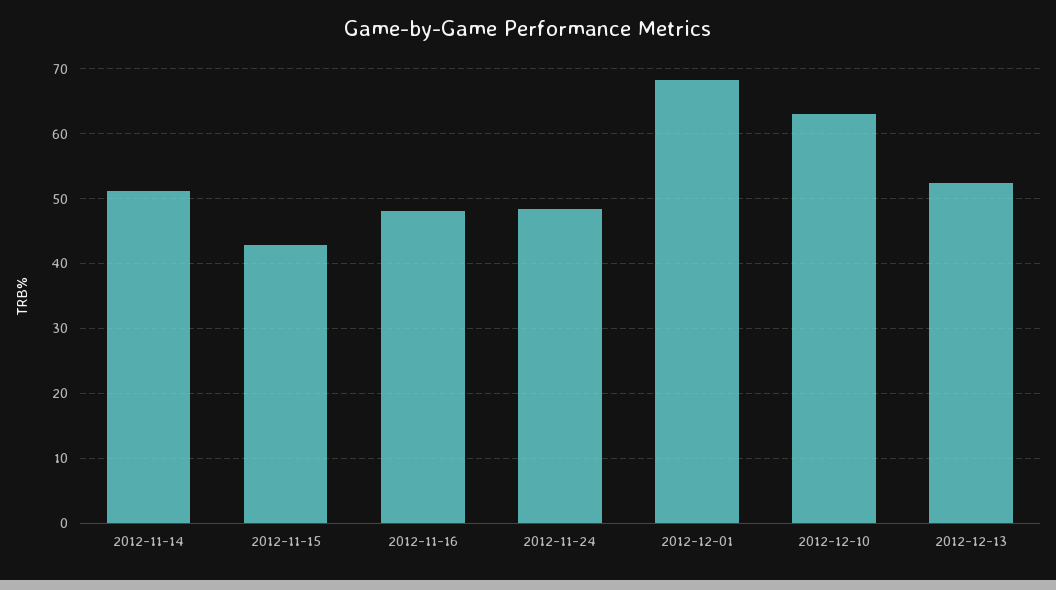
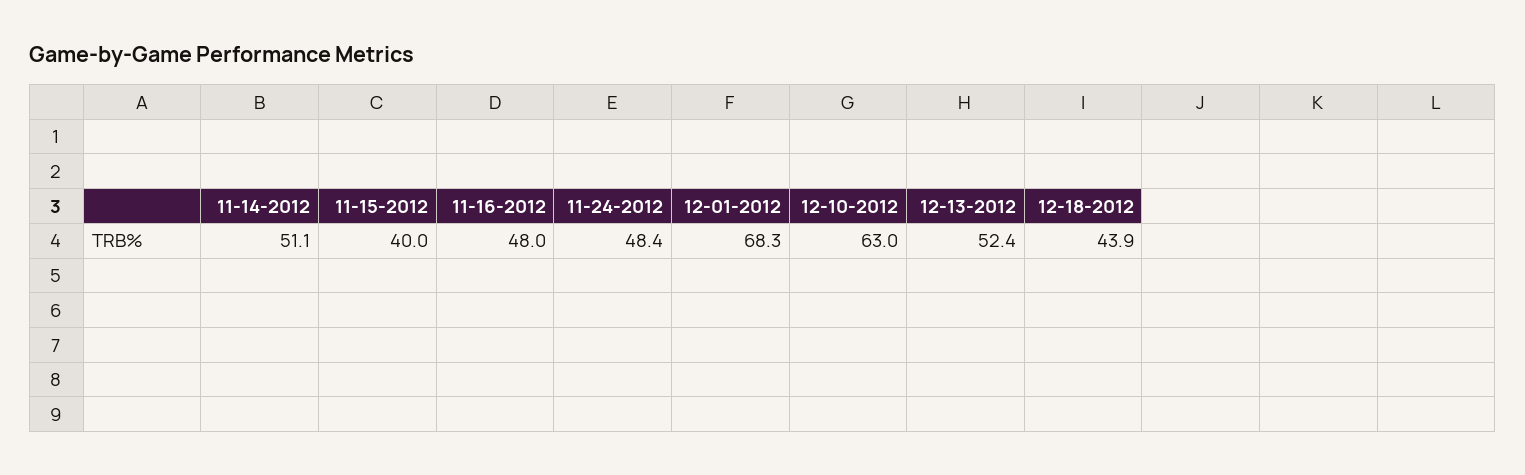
2012-11-15: 43 -> 40
12-18-2012: none -> 43.9

